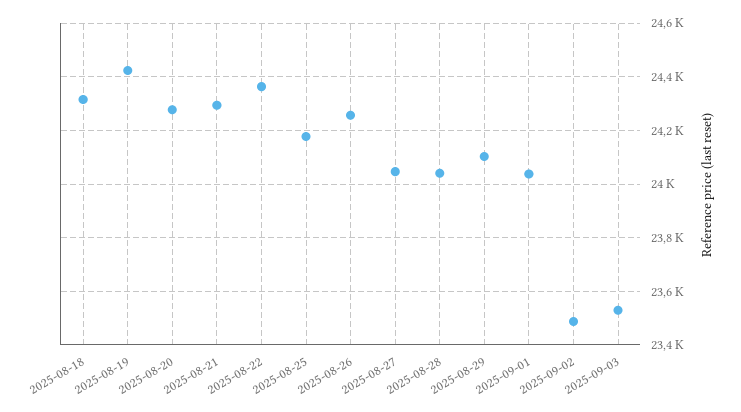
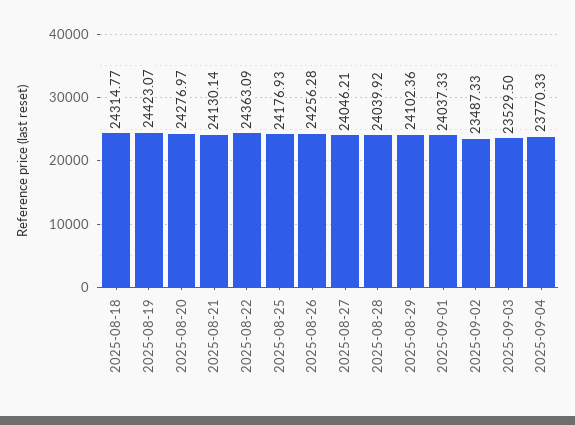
2025-08-21: 24300 -> 24130.14
2025-09-04: none -> 23770.33

